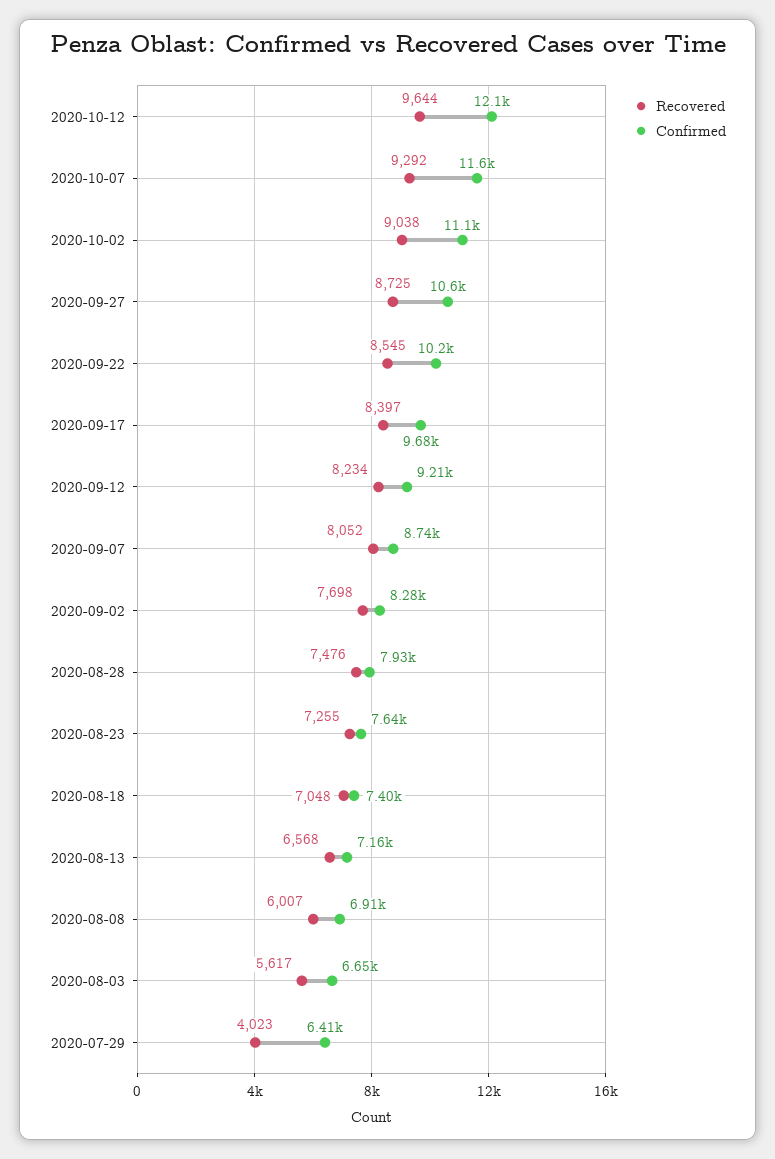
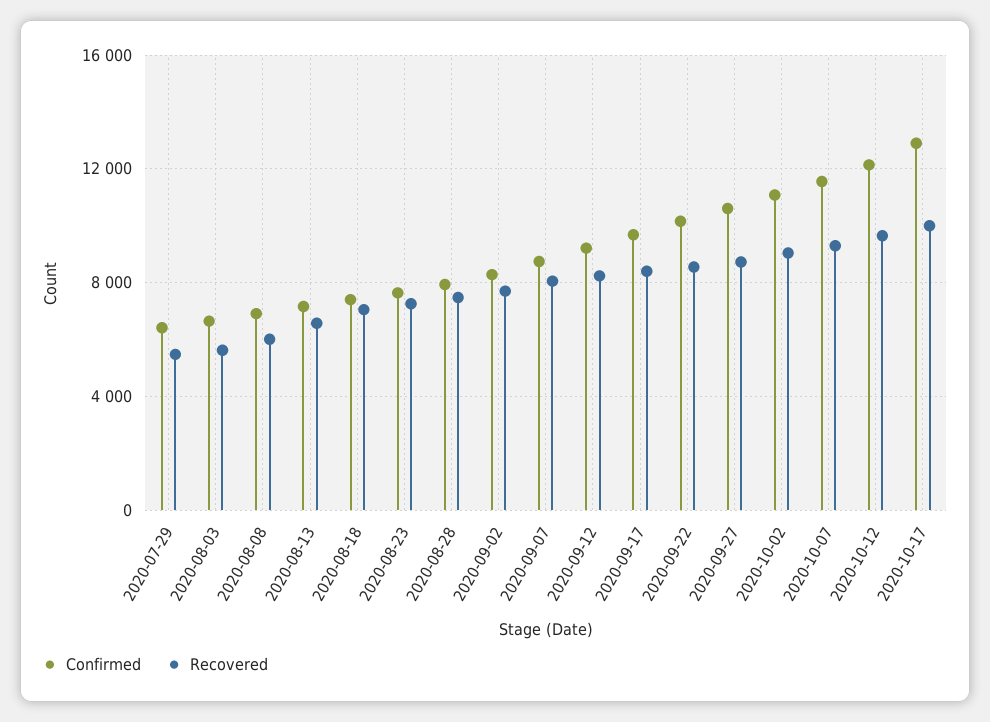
Recovered, 2020-07-29: 4023 -> 5500
Confirmed, 2020-10-17: none -> 13000
Recovered, 2020-10-17: none -> 10000

